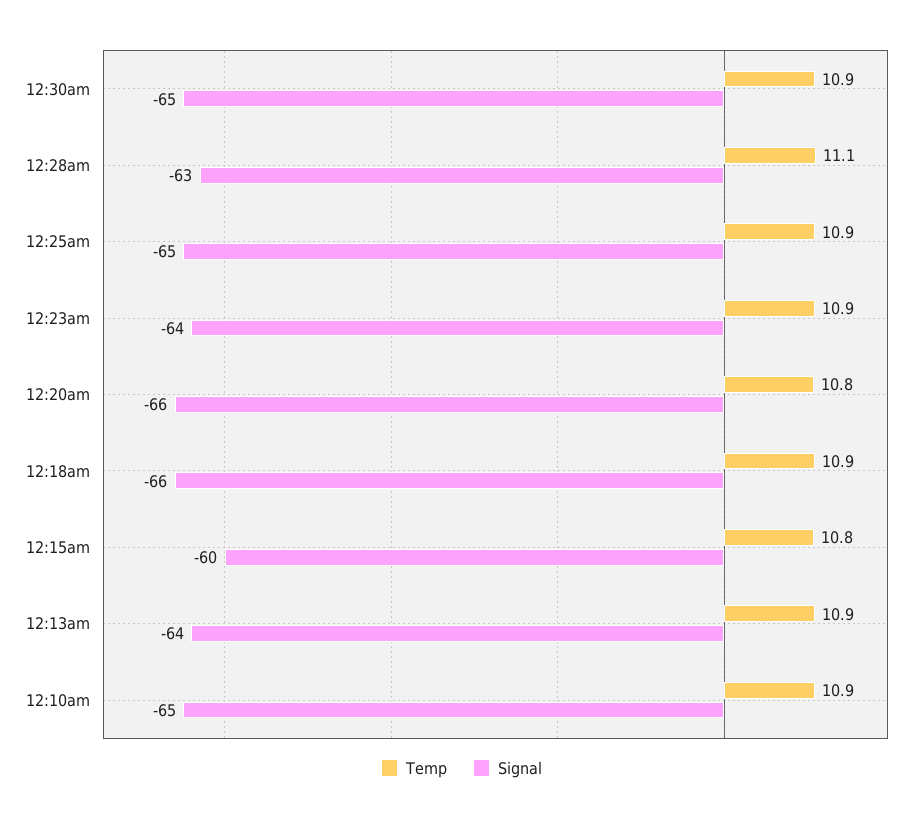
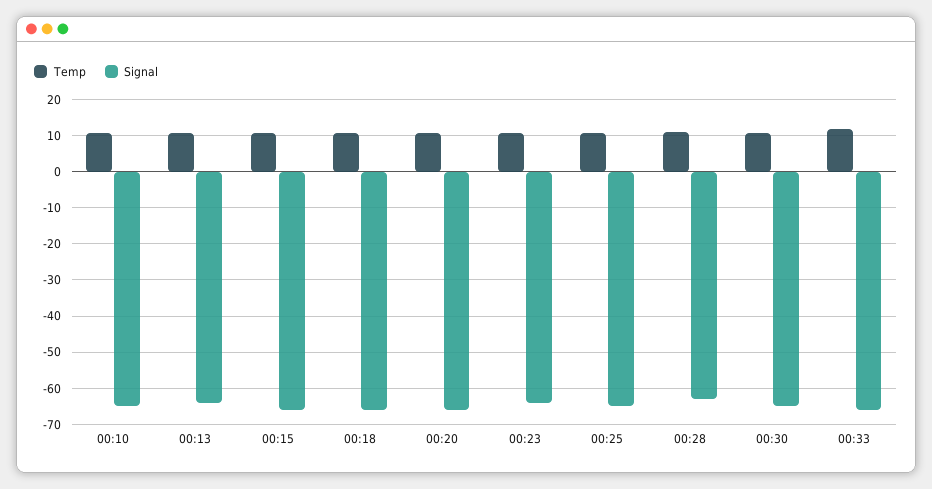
Signal, 12:15am: -60 -> -66
Temp, 00:33: none -> 12
Signal, 00:33: none -> -66

